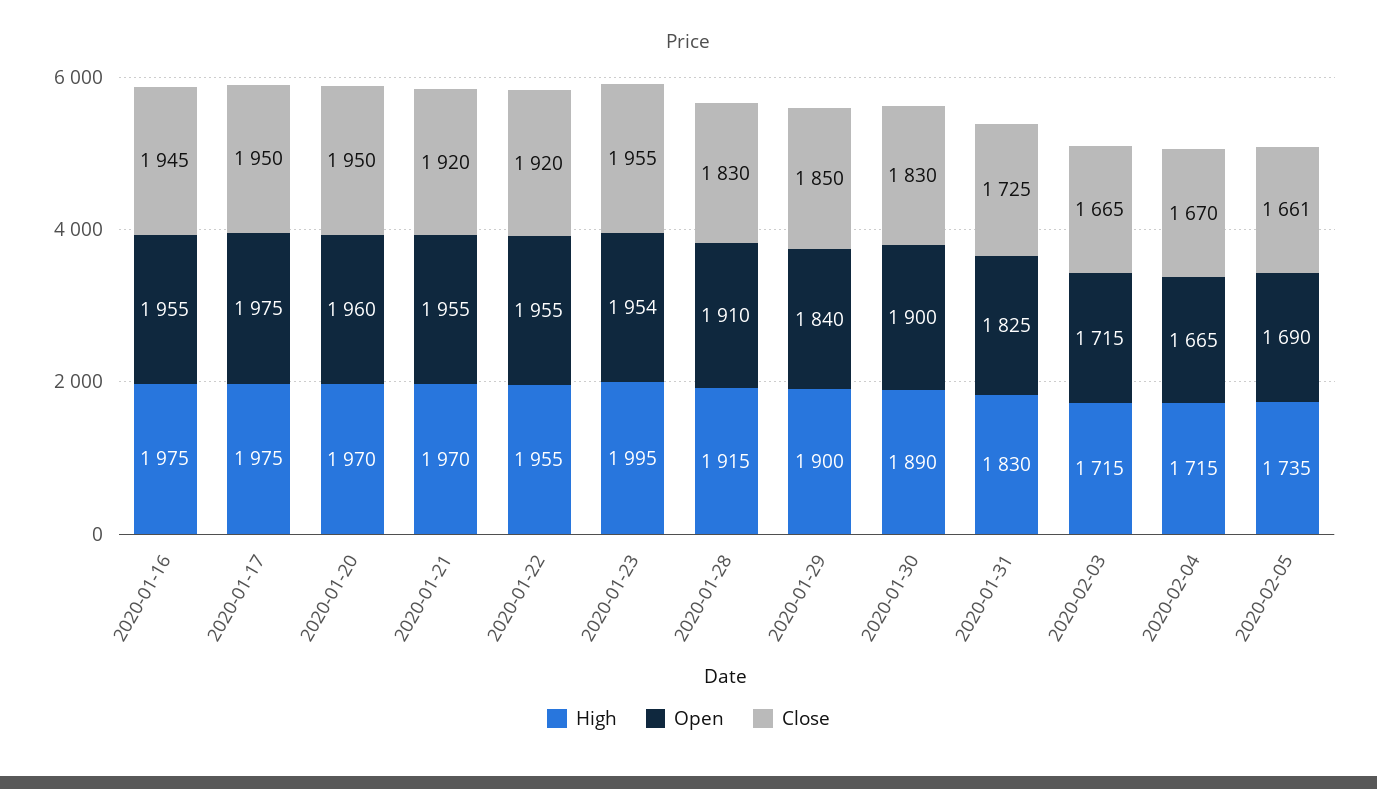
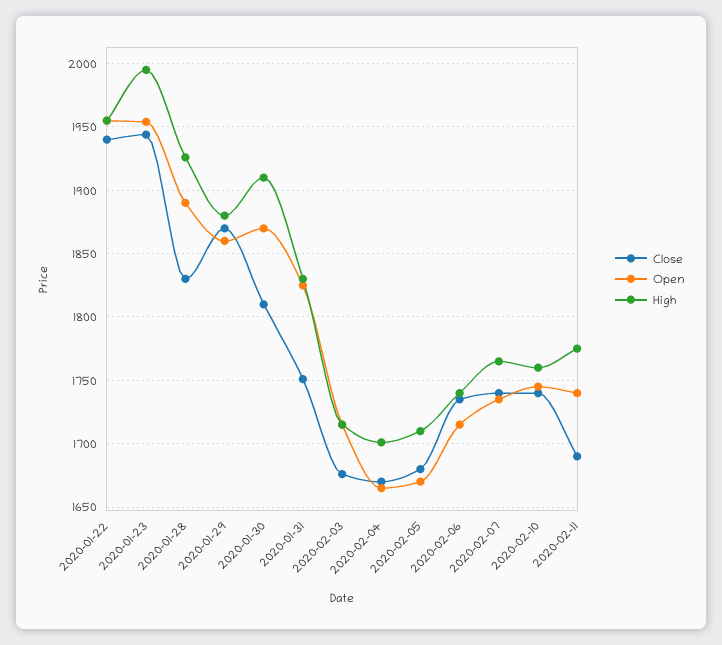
High, 2020-01-16: 1975 -> none
Open, 2020-01-16: 1955 -> none
Close, 2020-01-16: 1945 -> none
High, 2020-01-17: 1975 -> none
Open, 2020-01-17: 1975 -> none
Close, 2020-01-17: 1950 -> none
High, 2020-01-20: 1970 -> none
Open, 2020-01-20: 1960 -> none
Close, 2020-01-20: 1950 -> none
High, 2020-01-21: 1970 -> none
Open, 2020-01-21: 1955 -> none
Close, 2020-01-21: 1920 -> none
Close, 2020-01-22: 1920 -> 1940
Close, 2020-01-23: 1955 -> 1945
High, 2020-01-28: 1915 -> 1925
Open, 2020-01-28: 1910 -> 1890
High, 2020-01-29: 1900 -> 1880
Open, 2020-01-29: 1840 -> 1860
Close, 2020-01-29: 1850 -> 1870
High, 2020-01-30: 1890 -> 1910
Open, 2020-01-30: 1900 -> 1870
Close, 2020-01-30: 1830 -> 1810
Close, 2020-01-31: 1725 -> 1750
Close, 2020-02-03: 1665 -> 1675
High, 2020-02-04: 1715 -> 1700
High, 2020-02-05: 1735 -> 1710
Open, 2020-02-05: 1690 -> 1670
Close, 2020-02-05: 1661 -> 1680
Close, 2020-02-06: none -> 1735
Open, 2020-02-06: none -> 1715
High, 2020-02-06: none -> 1740
Close, 2020-02-07: none -> 1740
Open, 2020-02-07: none -> 1735
High, 2020-02-07: none -> 1765
Close, 2020-02-10: none -> 1740
Open, 2020-02-10: none -> 1745
High, 2020-02-10: none -> 1760
Close, 2020-02-11: none -> 1690
Open, 2020-02-11: none -> 1740
High, 2020-02-11: none -> 1775

